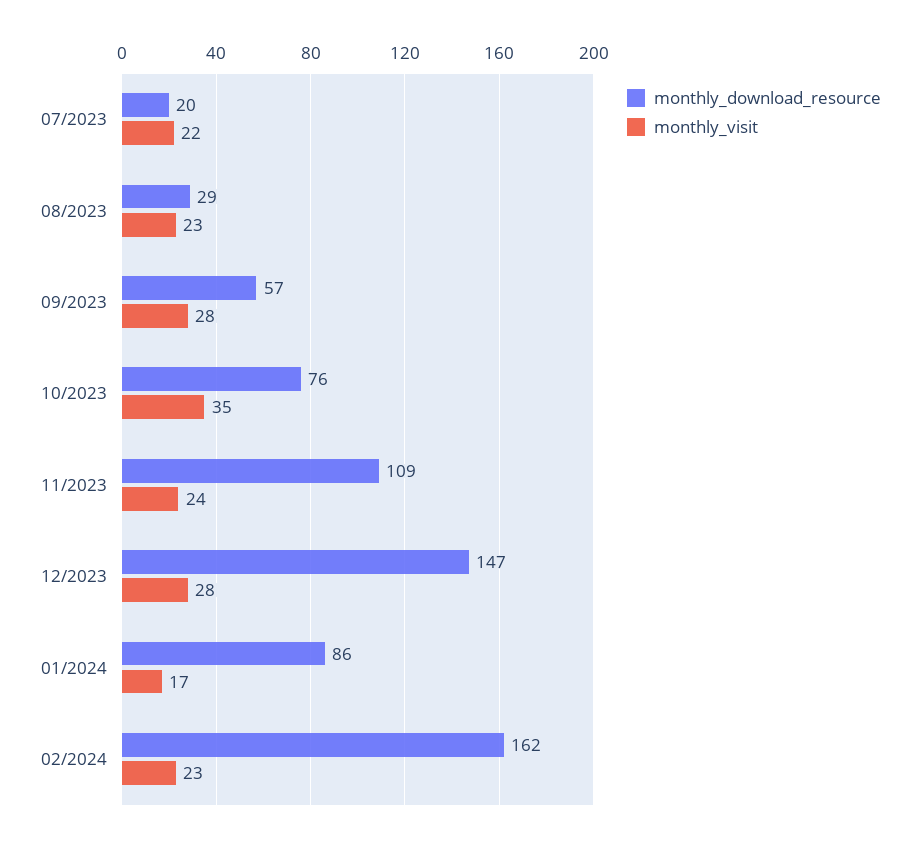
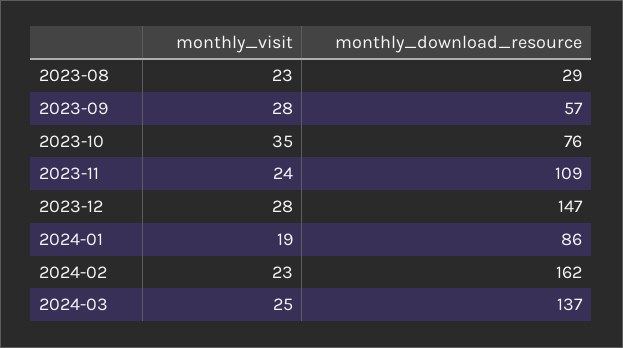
monthly_download_resource, 07/2023: 20 -> none
monthly_visit, 07/2023: 22 -> none
monthly_visit, 01/2024: 17 -> 19
monthly_visit, 2024-03: none -> 25
monthly_download_resource, 2024-03: none -> 137

